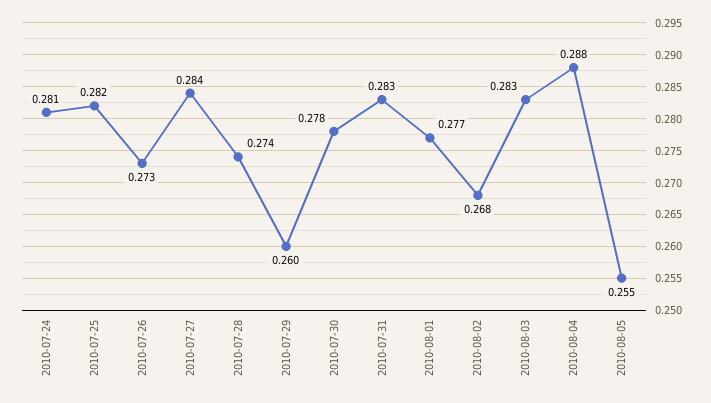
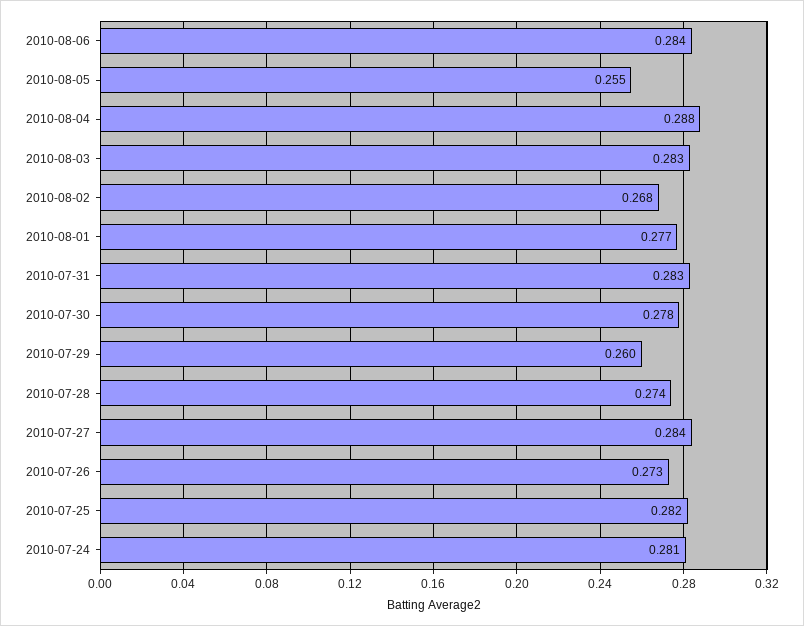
2010-08-06: none -> 0.284

